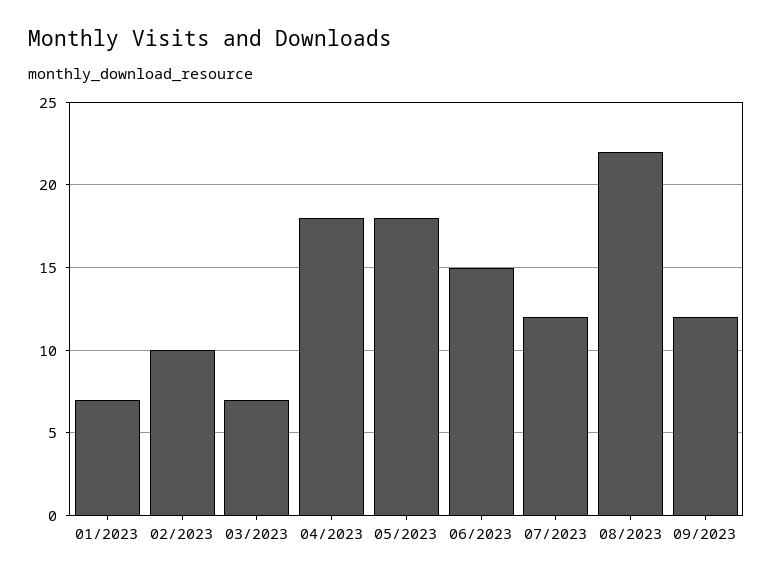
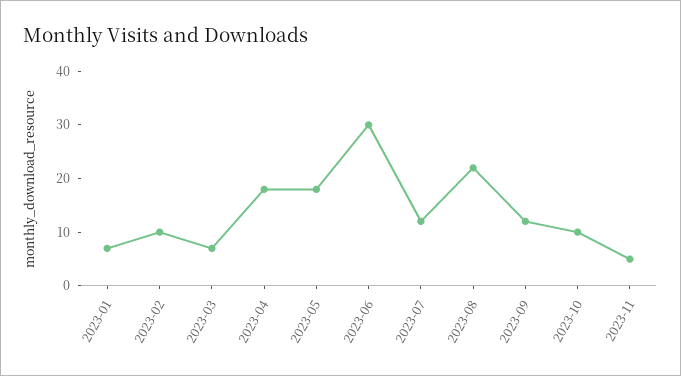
06/2023: 15 -> 30
2023-10: none -> 10
2023-11: none -> 5

